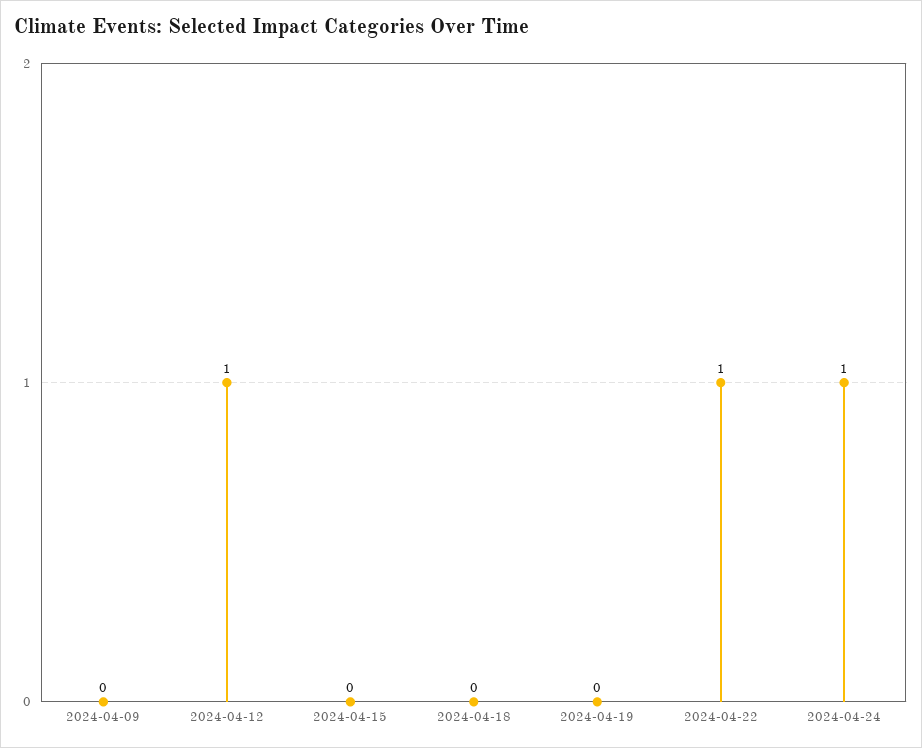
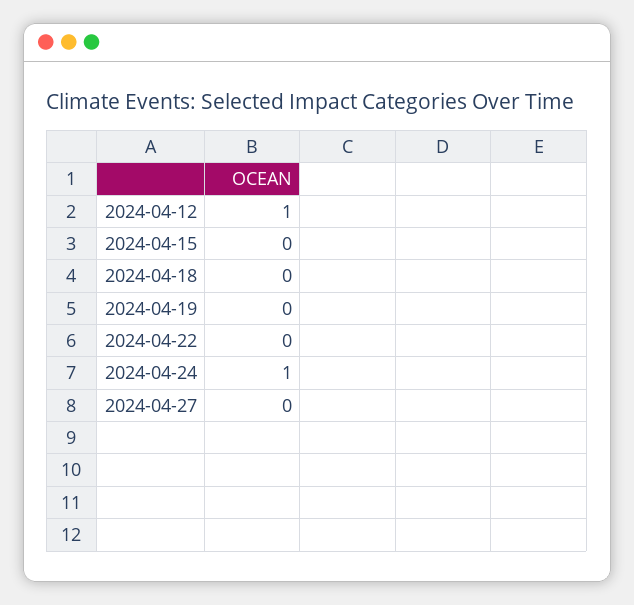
2024-04-09: 0 -> none
2024-04-22: 1 -> 0
2024-04-27: none -> 0

